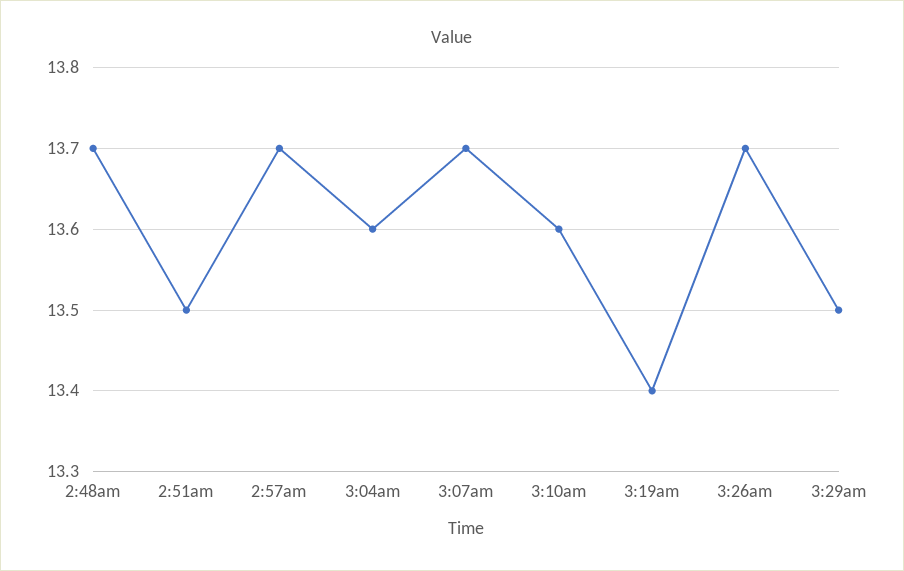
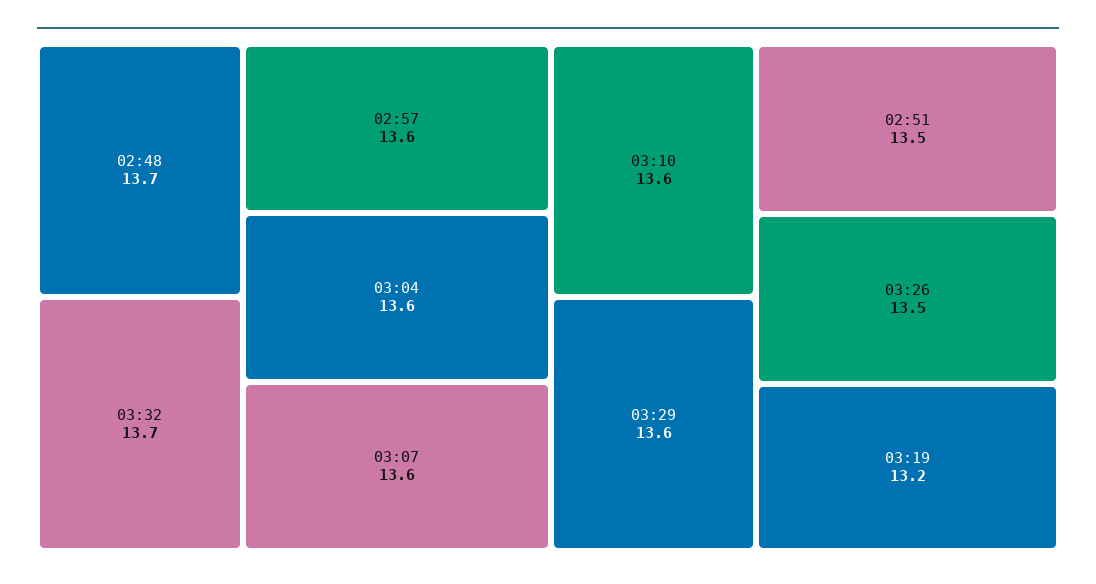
2:57am: 13.7 -> 13.6
3:07am: 13.7 -> 13.6
3:19am: 13.4 -> 13.2
3:26am: 13.7 -> 13.5
3:29am: 13.5 -> 13.6
03:32: none -> 13.7

